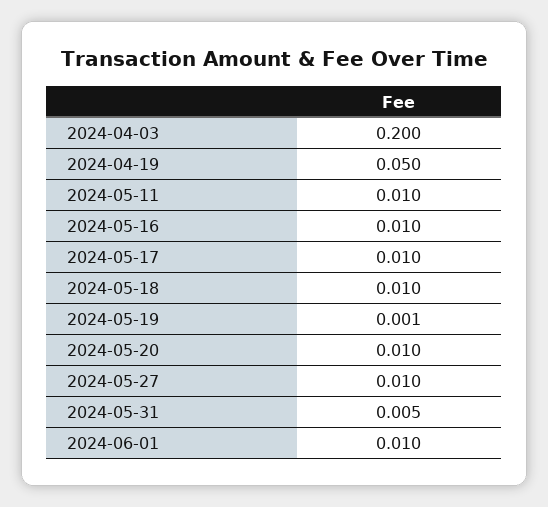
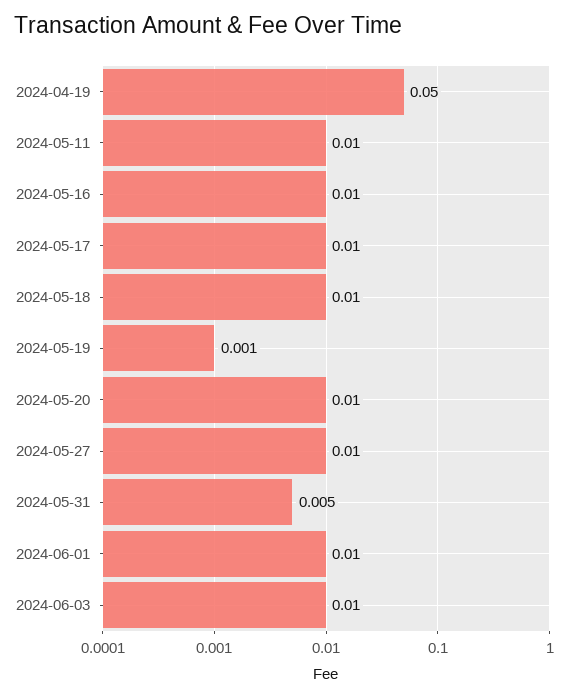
2024-04-03: 0.2 -> none
2024-06-03: none -> 0.01

